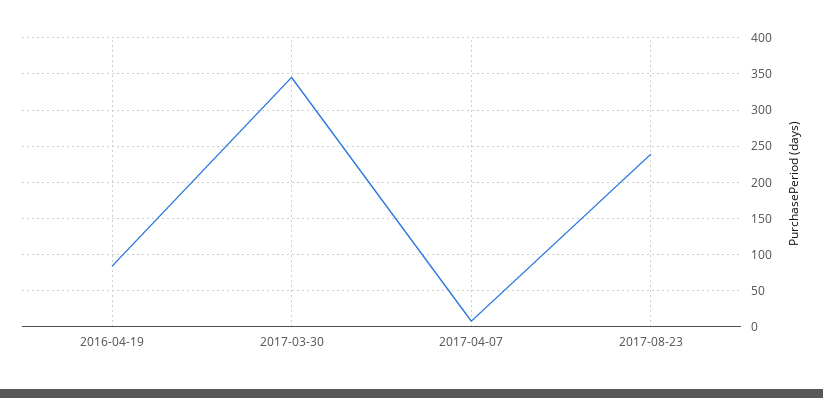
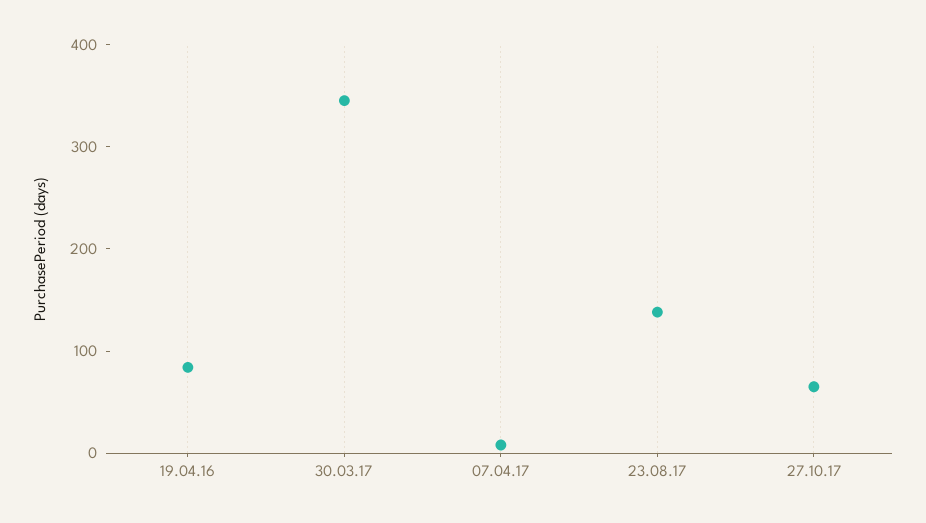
2017-08-23: 240 -> 140
27.10.17: none -> 60

